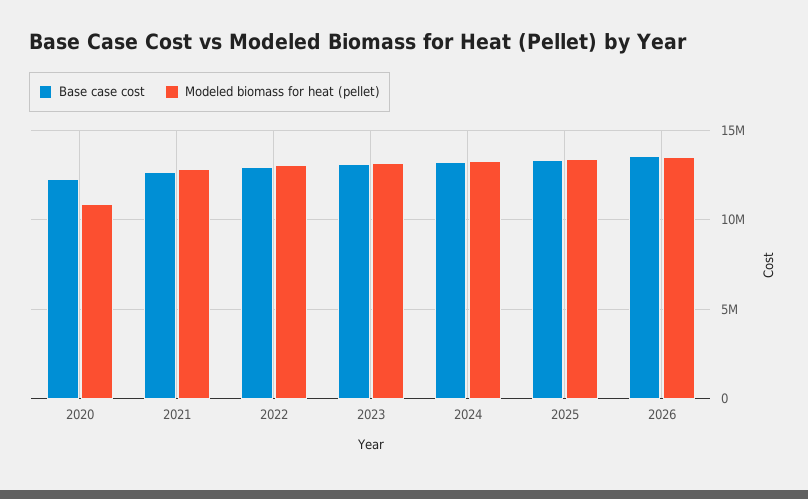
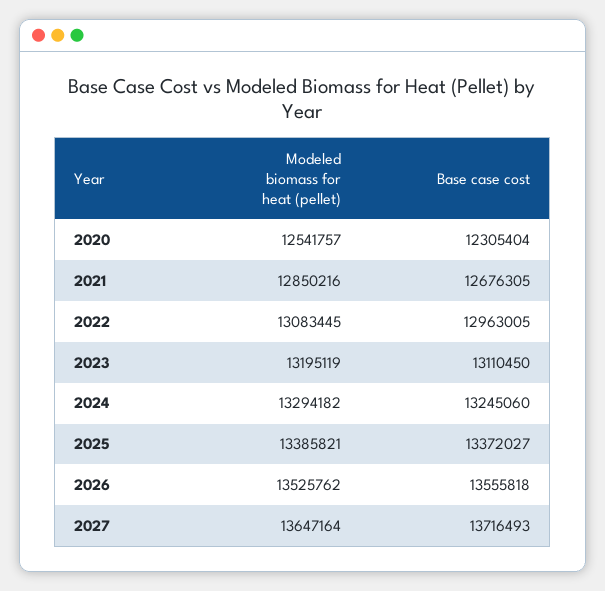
Modeled biomass for heat (pellet), 2020: 11000000 -> 12541757
Modeled biomass for heat (pellet), 2027: none -> 13647164
Base case cost, 2027: none -> 13716493

